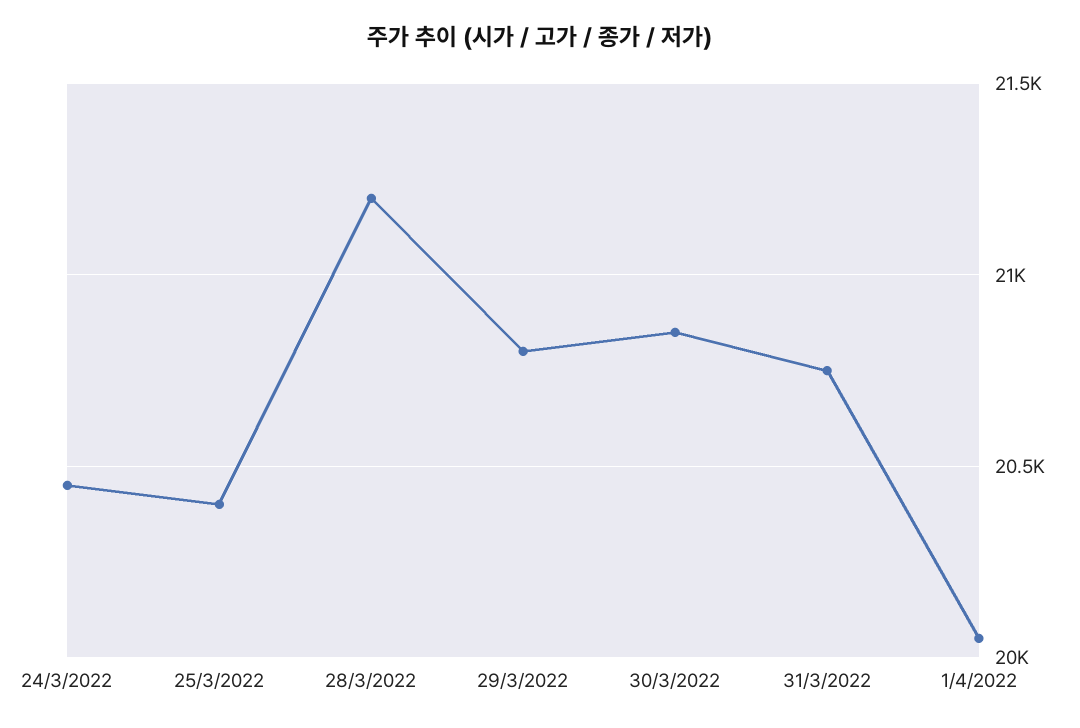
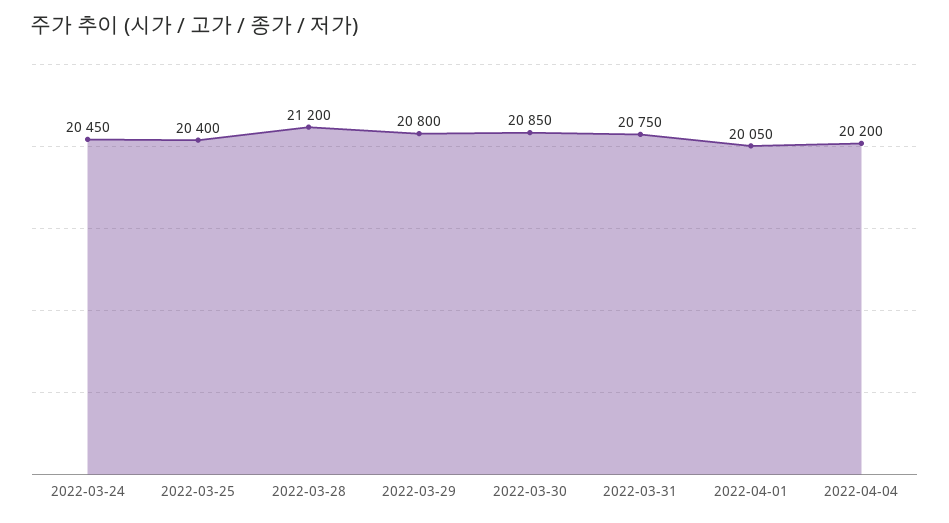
2022-04-04: none -> 20200

